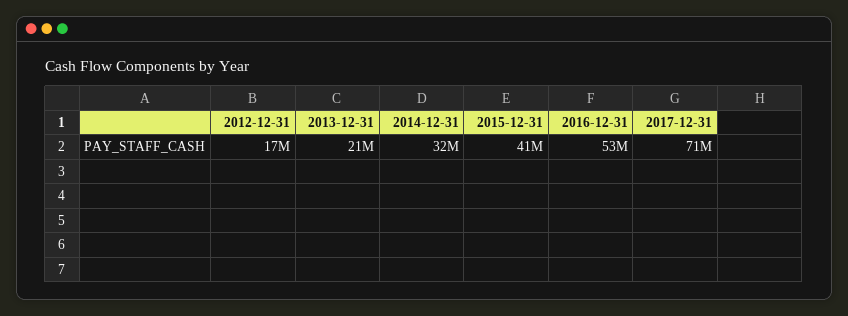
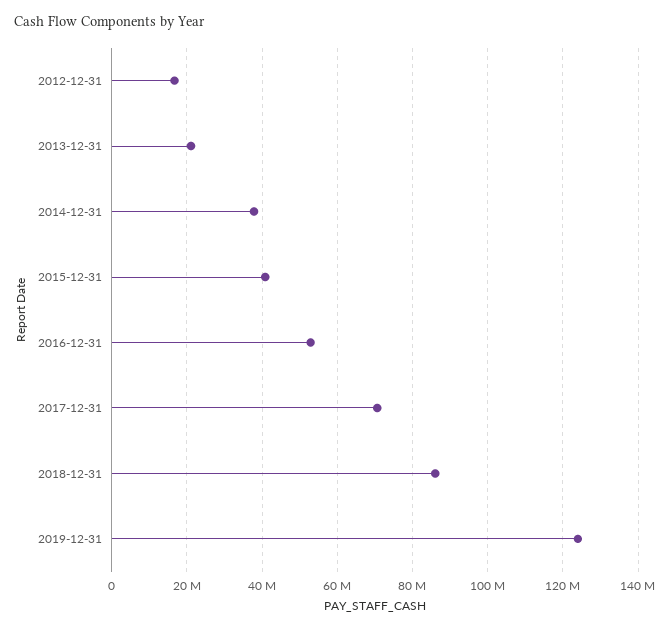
2014-12-31: 32000000 -> 38000000
2018-12-31: none -> 86000000
2019-12-31: none -> 124000000

